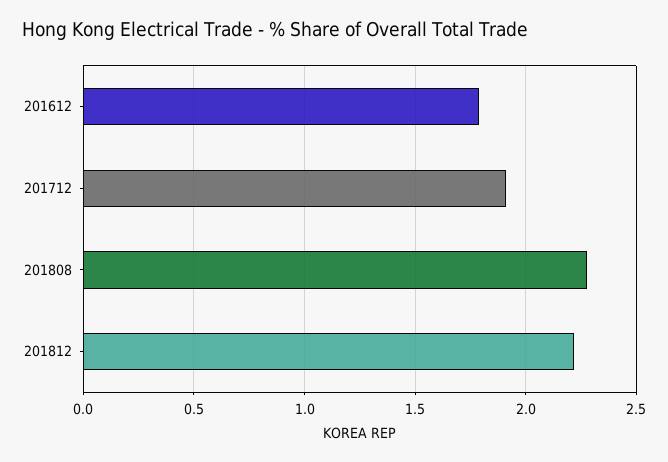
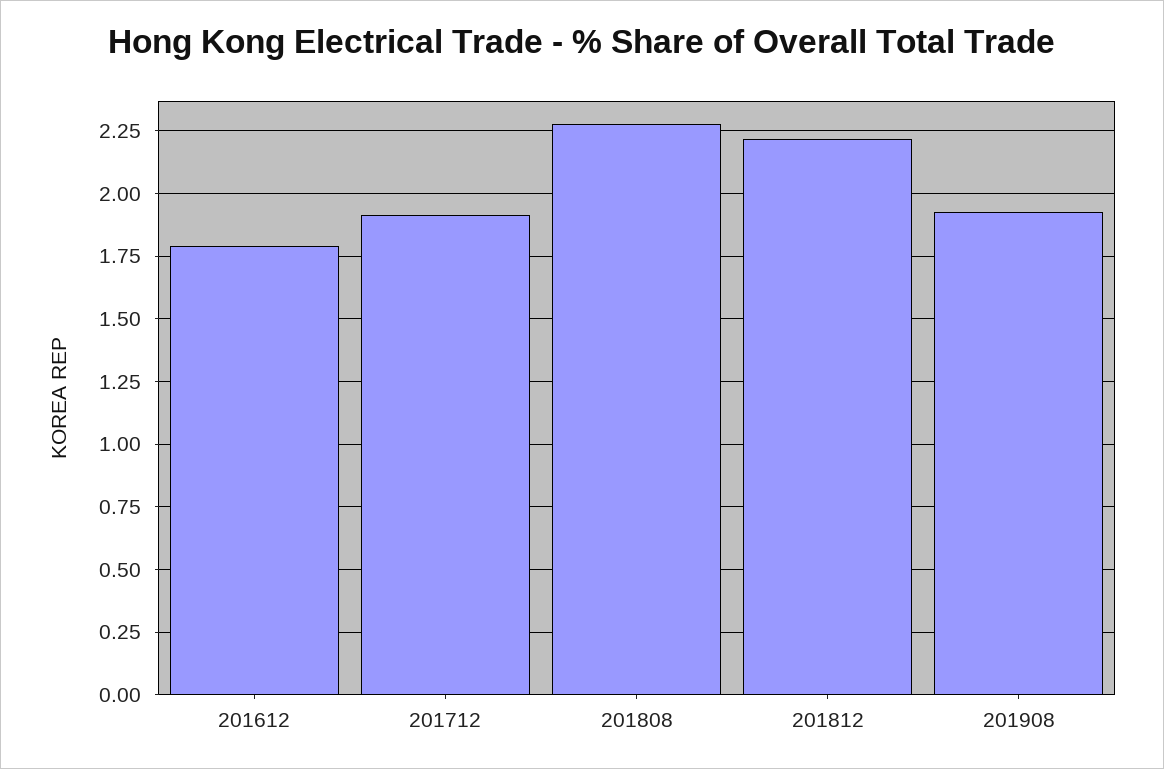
201908: none -> 1.925

